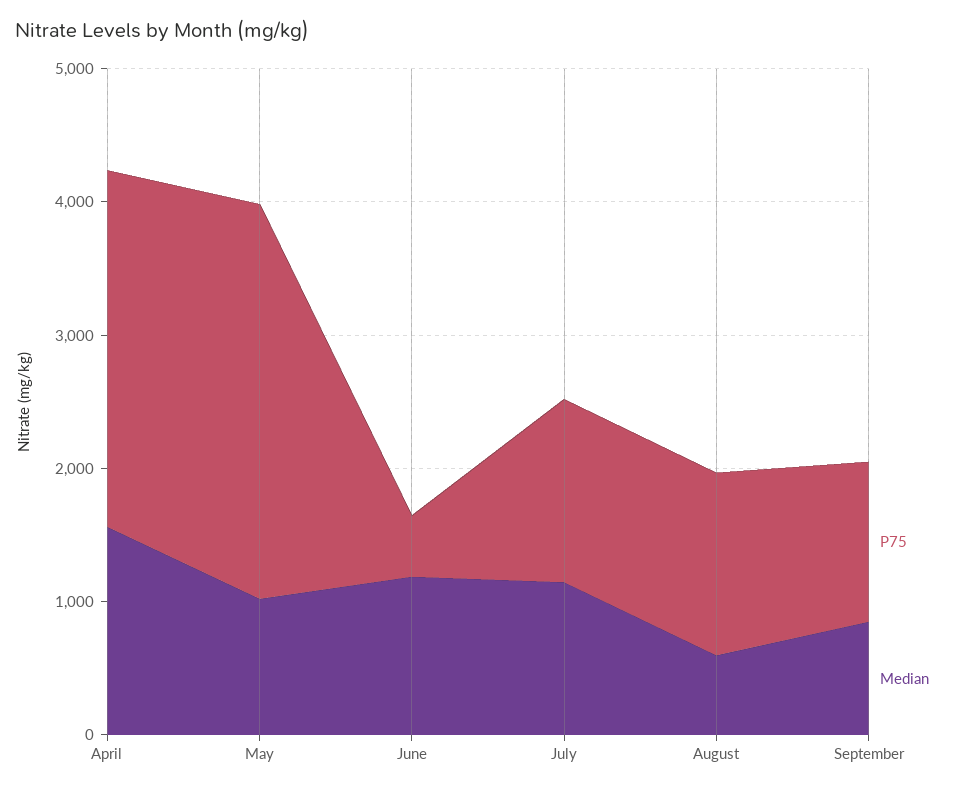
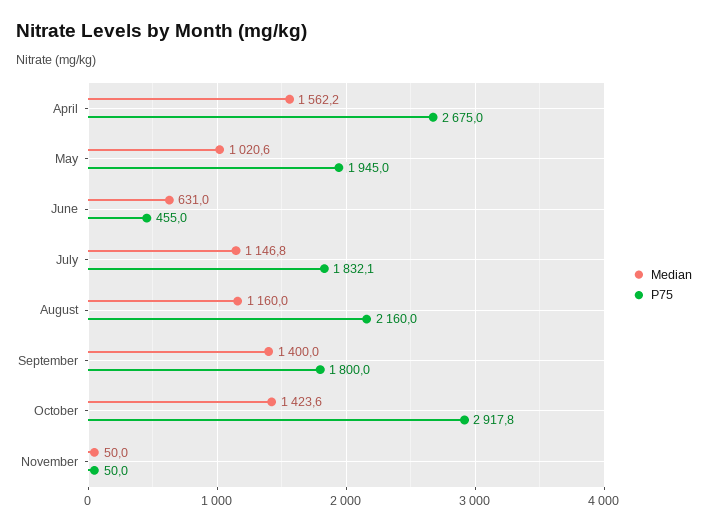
P75, May: 3000 -> 1945
Median, June: 1200 -> 631
P75, July: 1400 -> 1832.1
P75, August: 1400 -> 2160
Median, August: 600 -> 1160
P75, September: 1200 -> 1800
Median, September: 800 -> 1400
Median, October: none -> 1423.6
P75, October: none -> 2917.8
Median, November: none -> 50
P75, November: none -> 50

